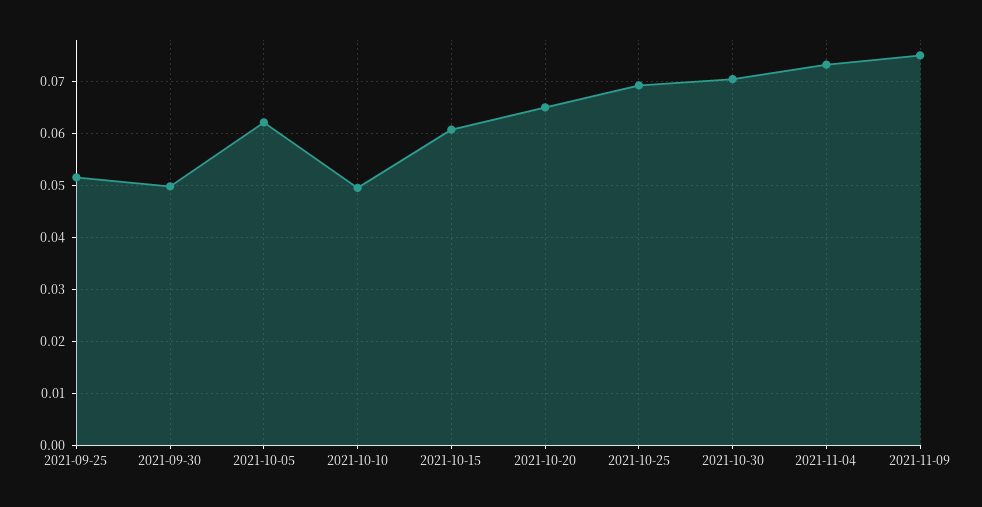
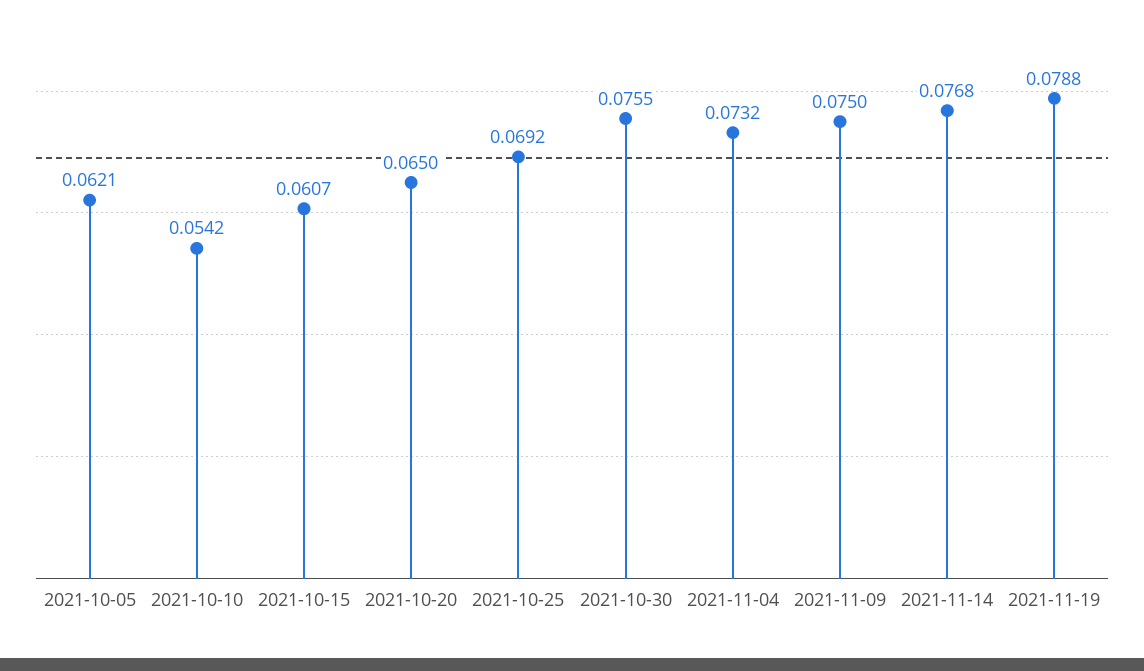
2021-09-25: 0.052 -> none
2021-09-30: 0.05 -> none
2021-10-10: 0.05 -> 0.0542
2021-10-30: 0.07 -> 0.0755
2021-11-14: none -> 0.0768
2021-11-19: none -> 0.0788

